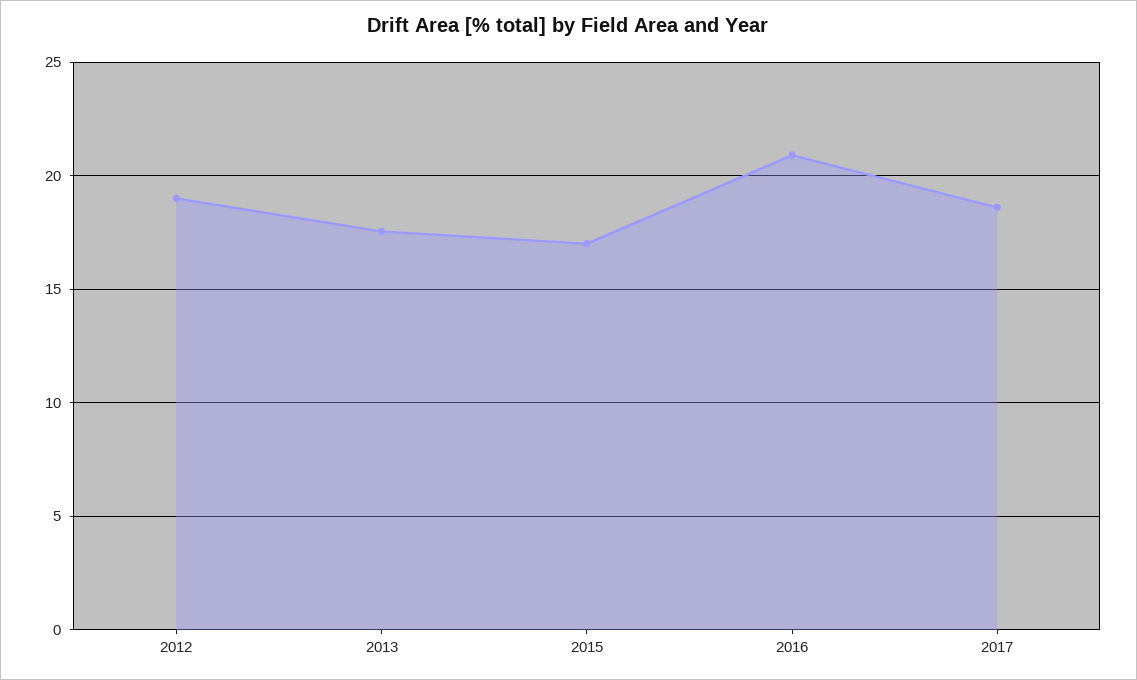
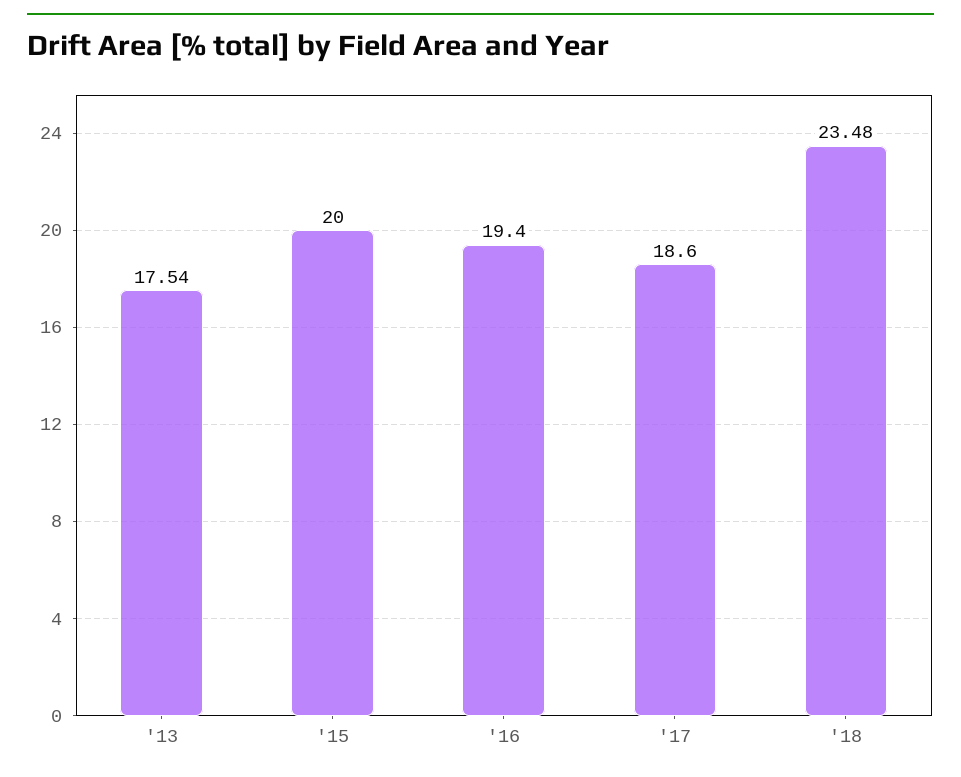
2012: 19 -> none
2015: 17 -> 20
2016: 21 -> 19.4
'18: none -> 23.48

